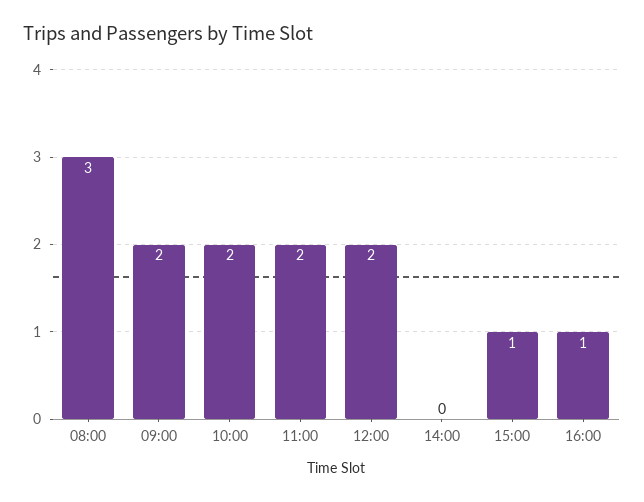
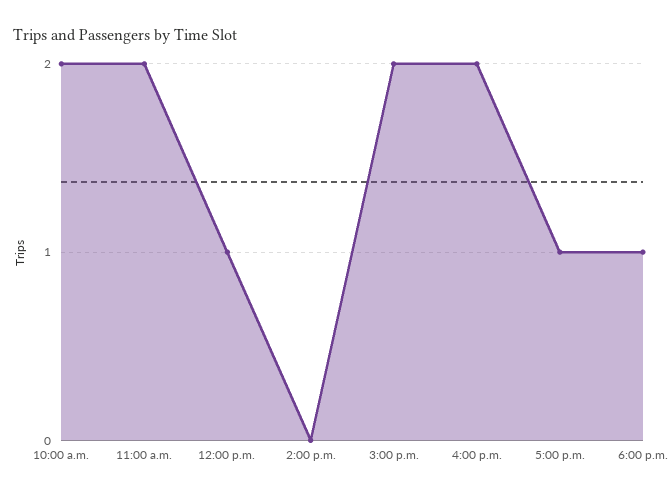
08:00: 3 -> none
09:00: 2 -> none
12:00: 2 -> 1
15:00: 1 -> 2
16:00: 1 -> 2
5:00 p.m.: none -> 1
6:00 p.m.: none -> 1

